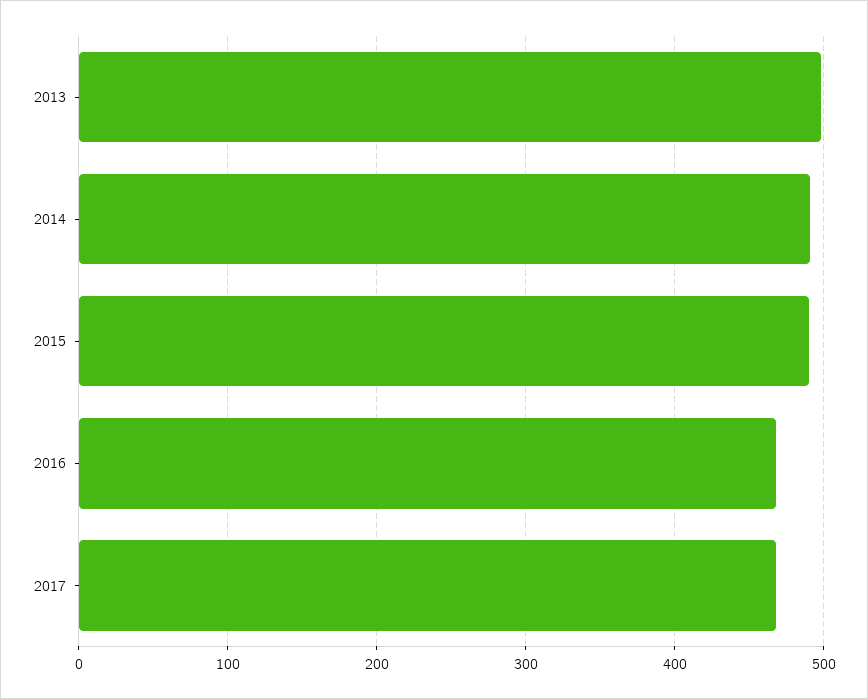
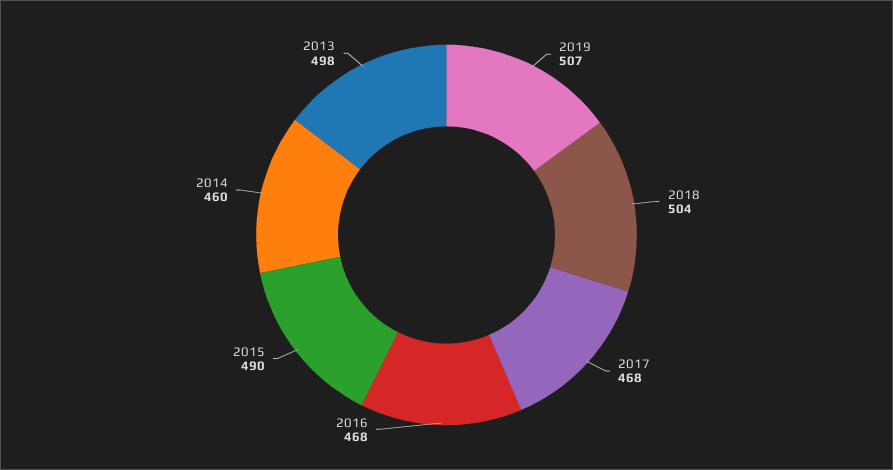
2014: 490 -> 460
2019: none -> 507
2018: none -> 504

